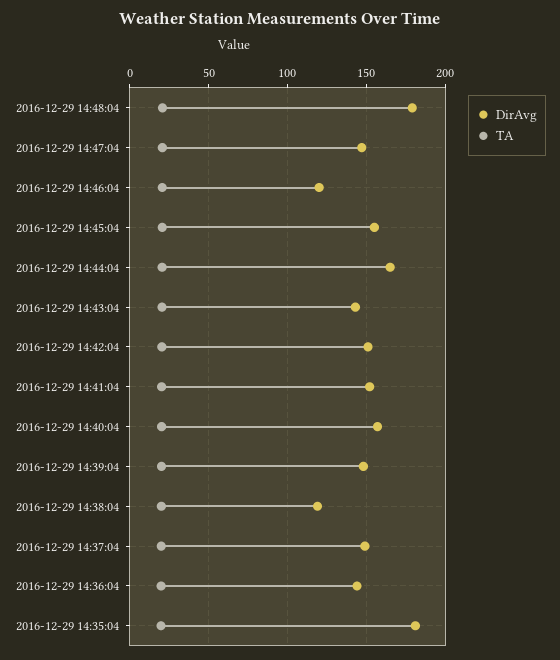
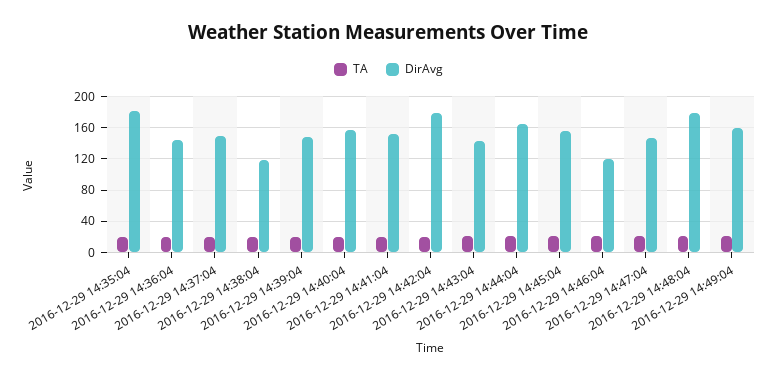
DirAvg, 2016-12-29 14:42:04: 150 -> 180
TA, 2016-12-29 14:49:04: none -> 20
DirAvg, 2016-12-29 14:49:04: none -> 160

